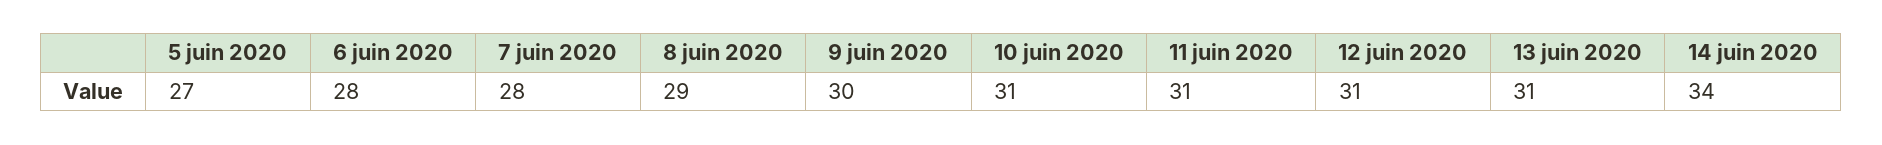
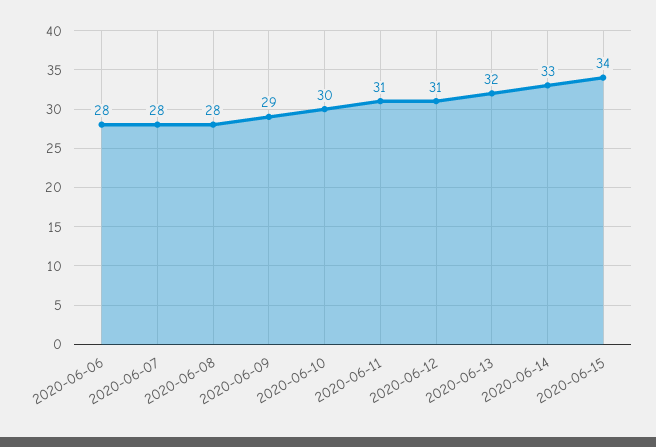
5 juin 2020: 27 -> none
8 juin 2020: 29 -> 28
9 juin 2020: 30 -> 29
10 juin 2020: 31 -> 30
13 juin 2020: 31 -> 32
14 juin 2020: 34 -> 33
2020-06-15: none -> 34

